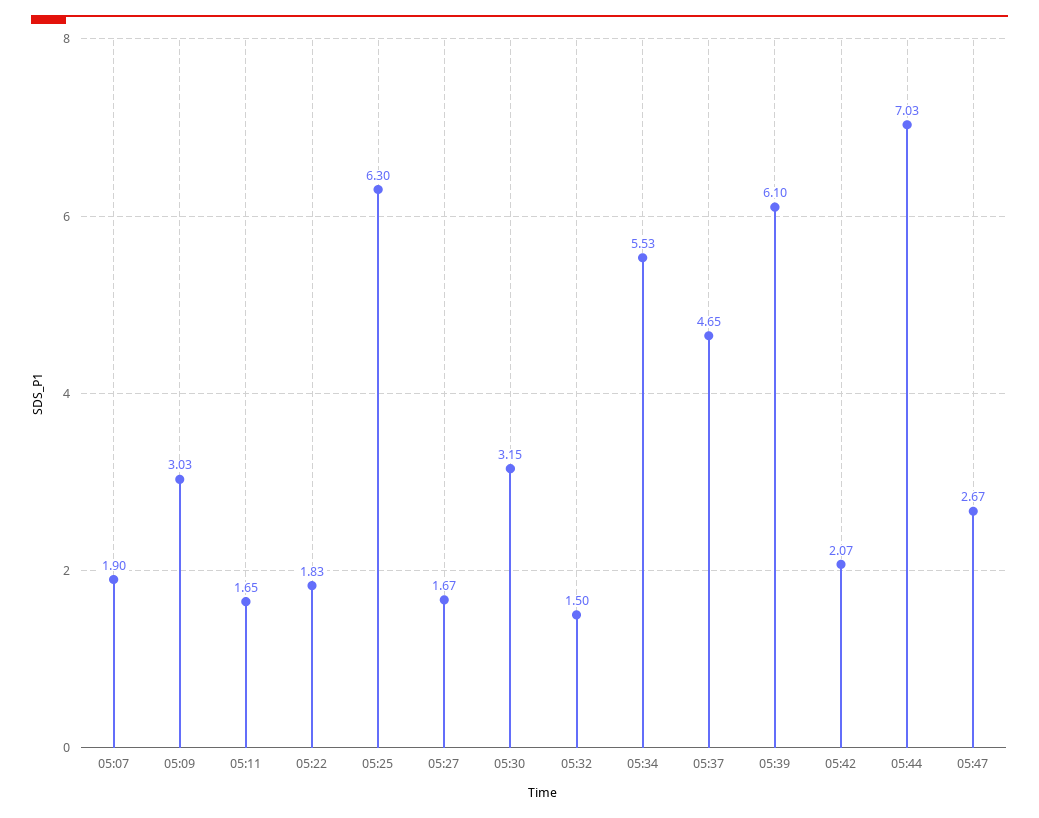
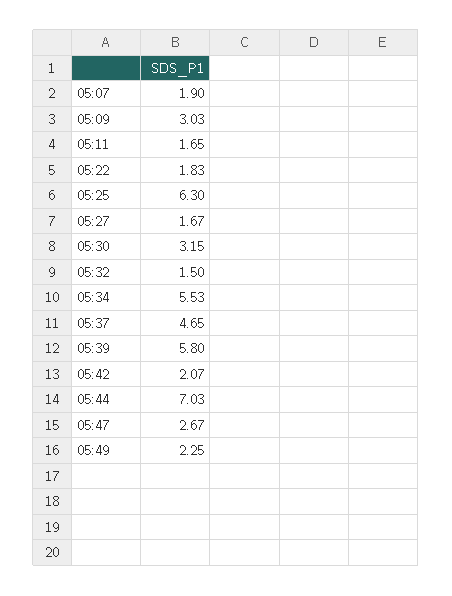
05:39: 6.1 -> 5.8
05:49: none -> 2.25

